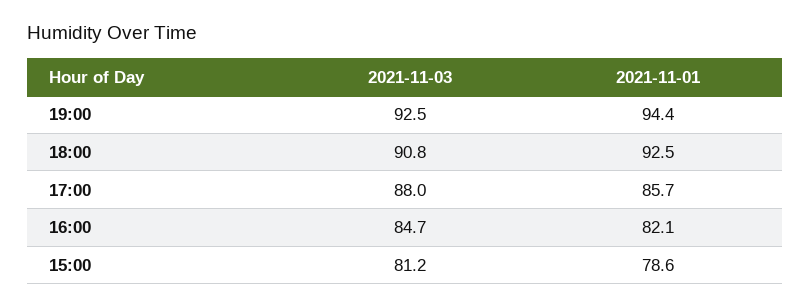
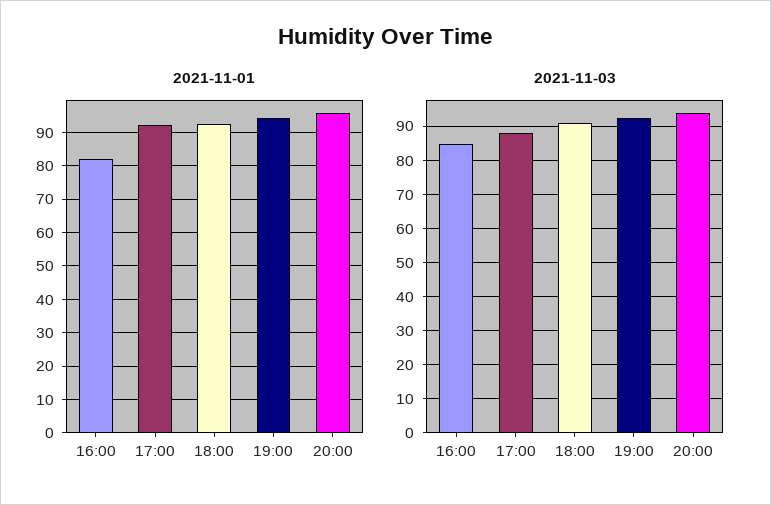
2021-11-01, 17:00: 85.7 -> 92
2021-11-03, 15:00: 81.2 -> none
2021-11-01, 15:00: 78.6 -> none
2021-11-01, 20:00: none -> 96
2021-11-03, 20:00: none -> 94

